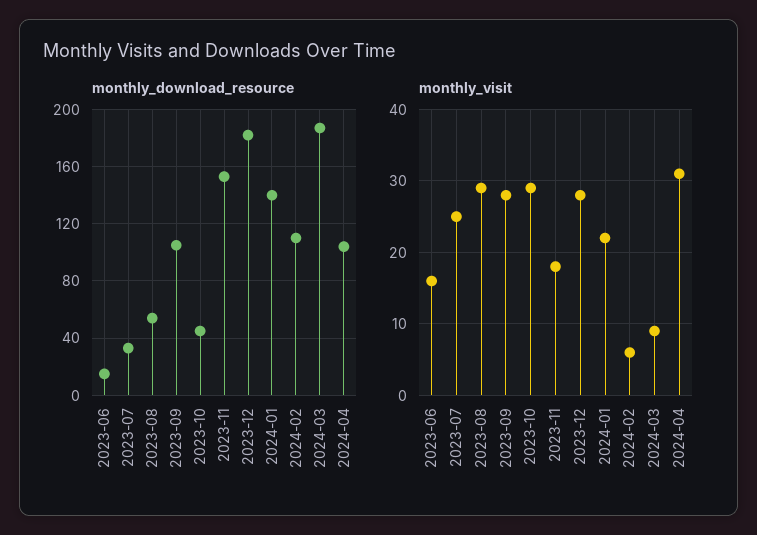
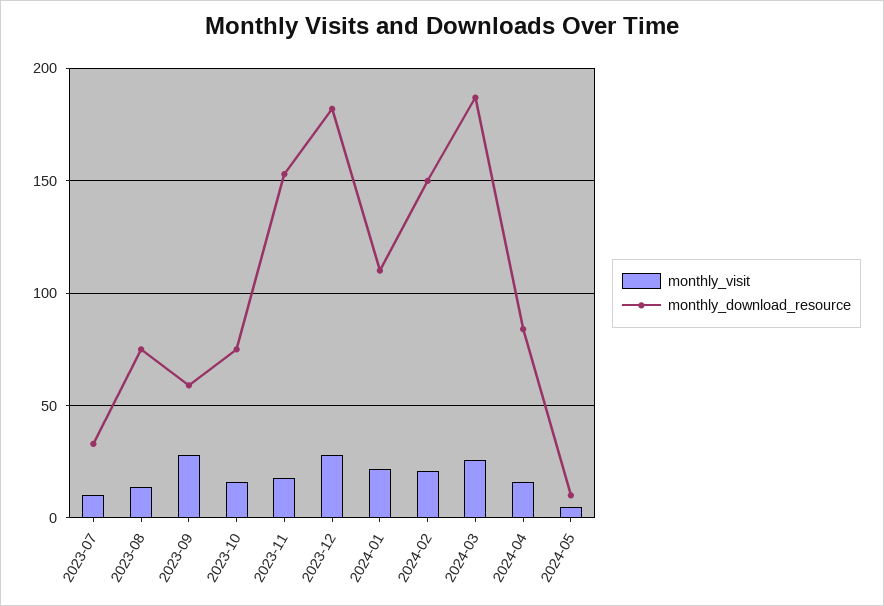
monthly_download_resource, 2023-06: 15 -> none
monthly_download_resource, 2023-08: 55 -> 75
monthly_download_resource, 2023-09: 105 -> 60
monthly_download_resource, 2023-10: 45 -> 75
monthly_download_resource, 2024-01: 140 -> 110
monthly_download_resource, 2024-02: 110 -> 150
monthly_download_resource, 2024-04: 105 -> 85
monthly_visit, 2023-06: 16 -> none
monthly_visit, 2023-07: 25 -> 10
monthly_visit, 2023-08: 29 -> 15
monthly_visit, 2023-10: 29 -> 15
monthly_visit, 2024-02: 6 -> 20
monthly_visit, 2024-03: 9 -> 25
monthly_visit, 2024-04: 31 -> 15
monthly_visit, 2024-05: none -> 5
monthly_download_resource, 2024-05: none -> 10

